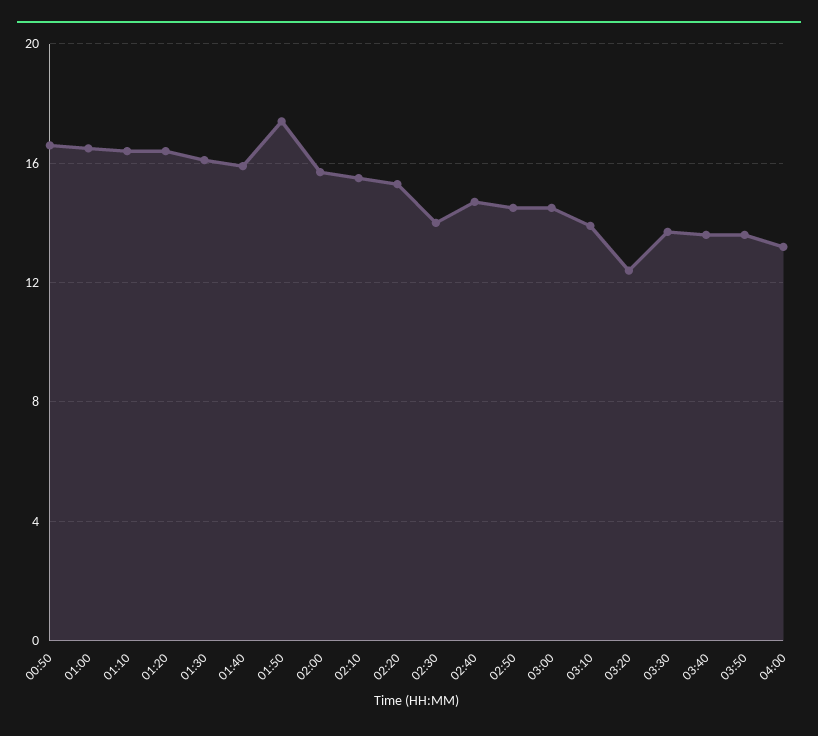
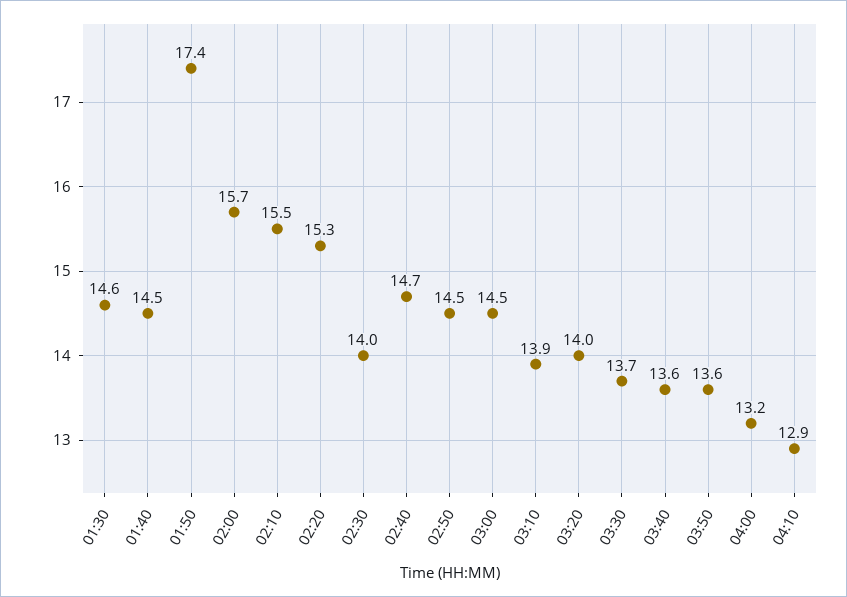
00:50: 16.5 -> none
01:00: 16.5 -> none
01:10: 16.5 -> none
01:20: 16.5 -> none
01:30: 16 -> 14.6
01:40: 16 -> 14.5
03:20: 12.5 -> 14
04:10: none -> 12.9

